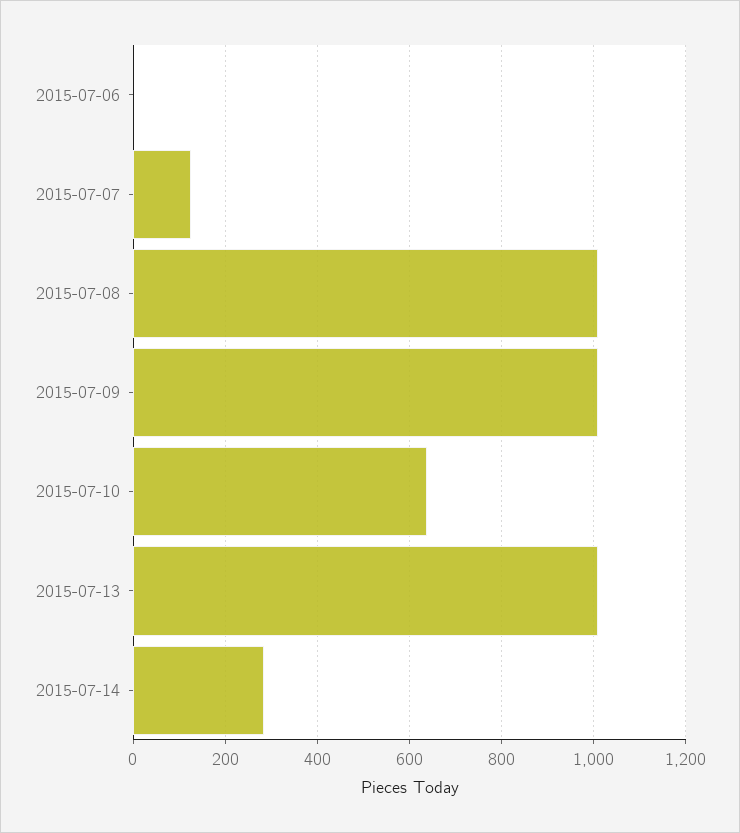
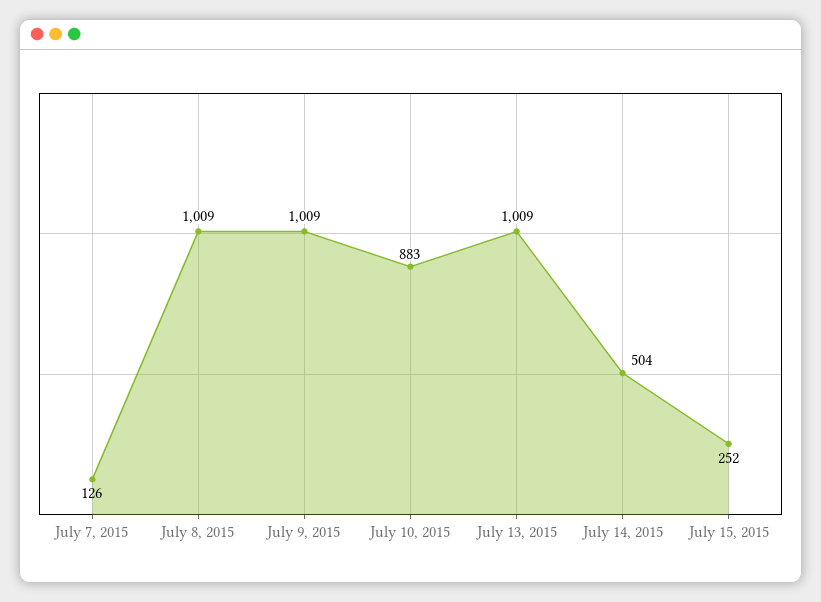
2015-07-06: 0 -> none
2015-07-10: 640 -> 883
2015-07-14: 280 -> 504
July 15, 2015: none -> 252

